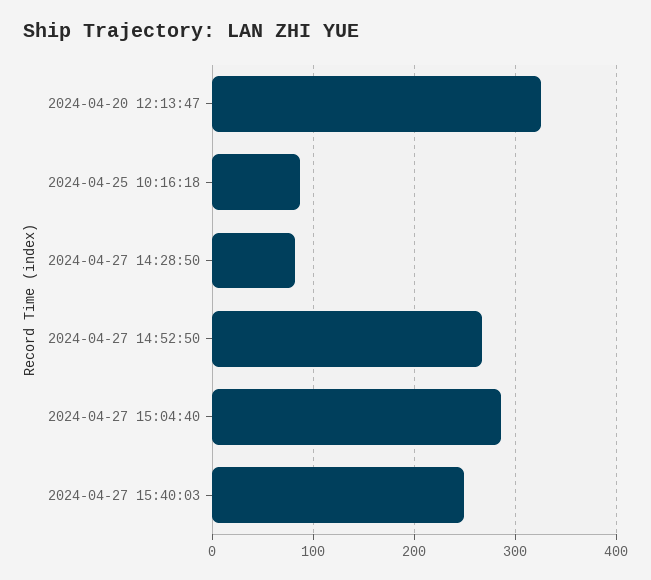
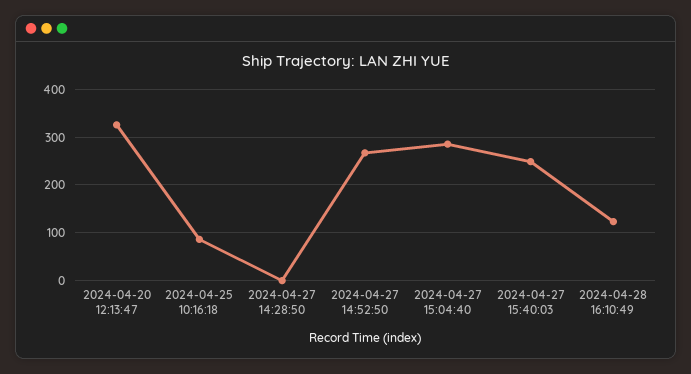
2024-04-27 14:28:50: 80 -> 0
2024-04-28 16:10:49: none -> 120

